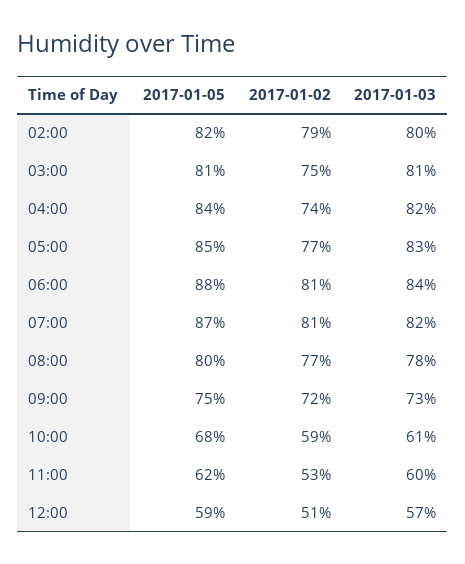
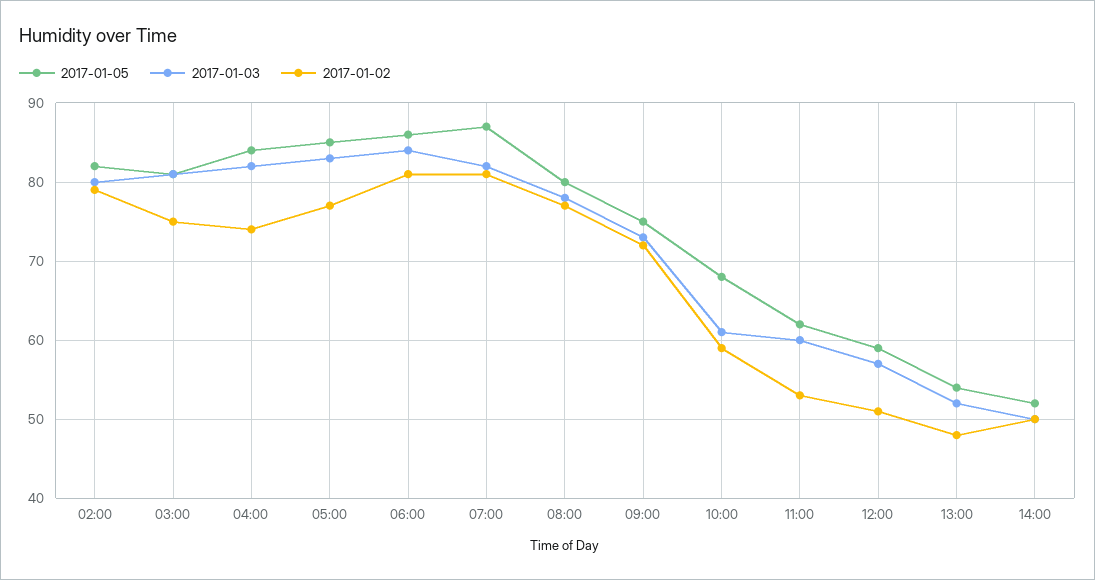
2017-01-05, 06:00: 88 -> 86
2017-01-05, 13:00: none -> 54
2017-01-03, 13:00: none -> 52
2017-01-02, 13:00: none -> 48
2017-01-05, 14:00: none -> 52
2017-01-03, 14:00: none -> 50
2017-01-02, 14:00: none -> 50

